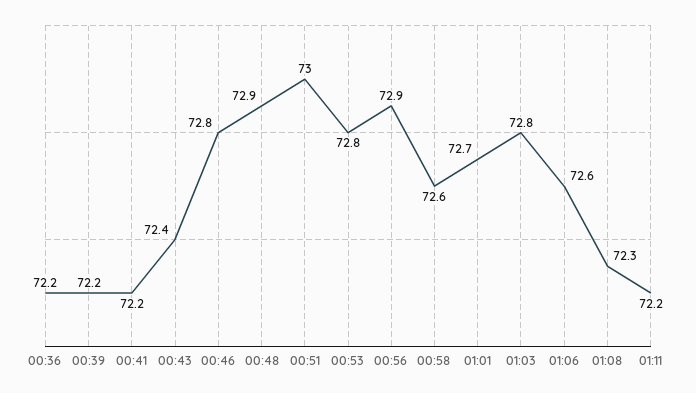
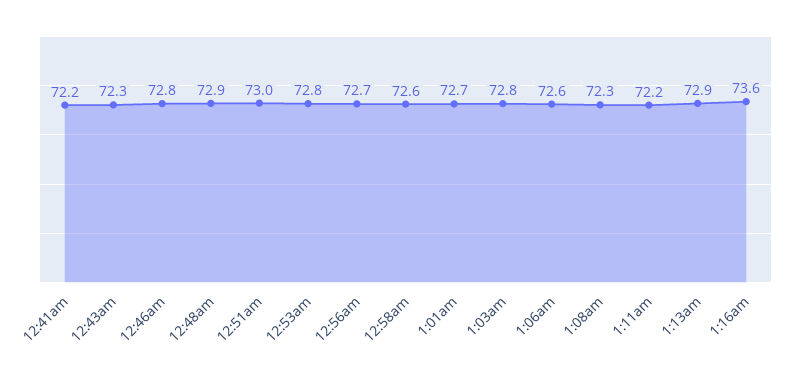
00:36: 72.2 -> none
00:39: 72.2 -> none
00:43: 72.4 -> 72.3
00:56: 72.9 -> 72.7
1:13am: none -> 72.9
1:16am: none -> 73.6

